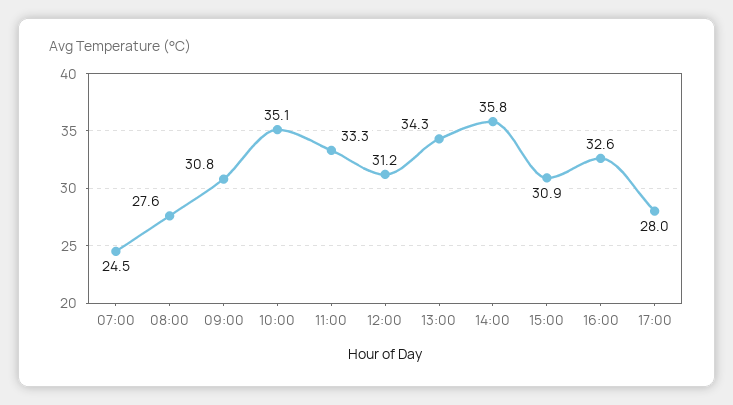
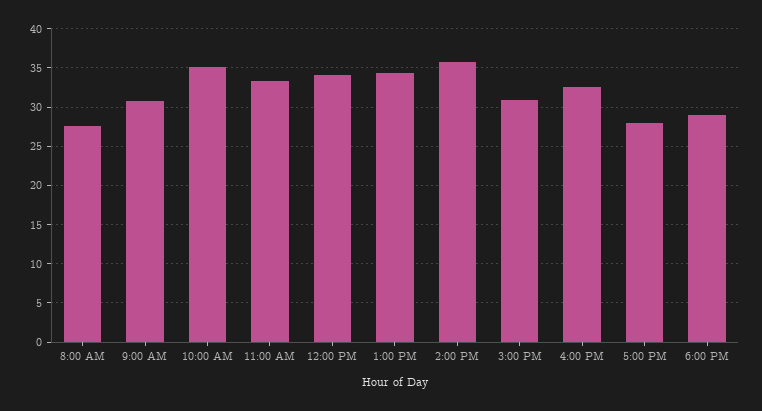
07:00: 24.5 -> none
12:00: 31.2 -> 34
6:00 PM: none -> 29

